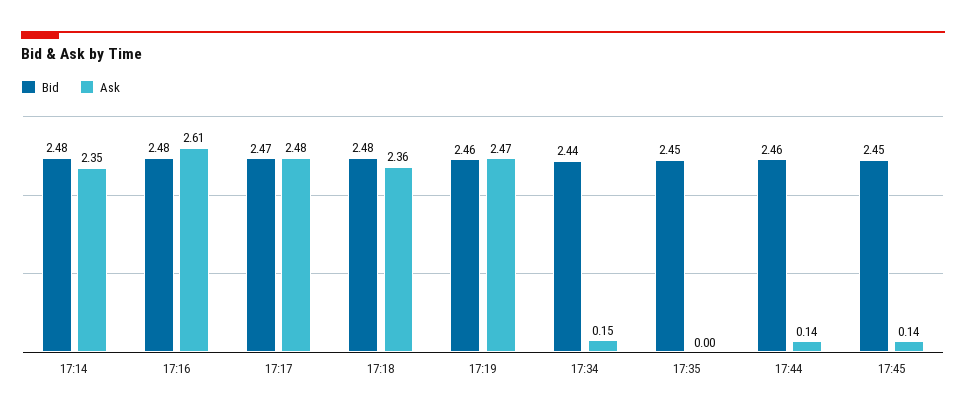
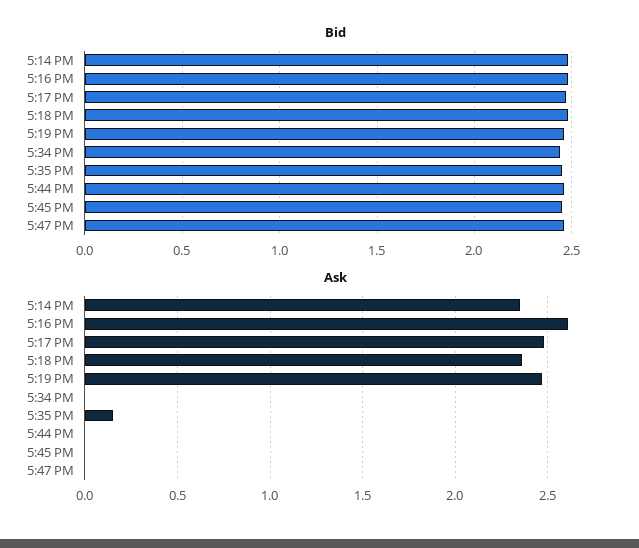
Ask, 17:34: 0.15 -> 0
Ask, 17:35: 0 -> 0.15
Ask, 17:44: 0.14 -> 0
Ask, 17:45: 0.14 -> 0
Bid, 5:47 PM: none -> 2.45
Ask, 5:47 PM: none -> 0

